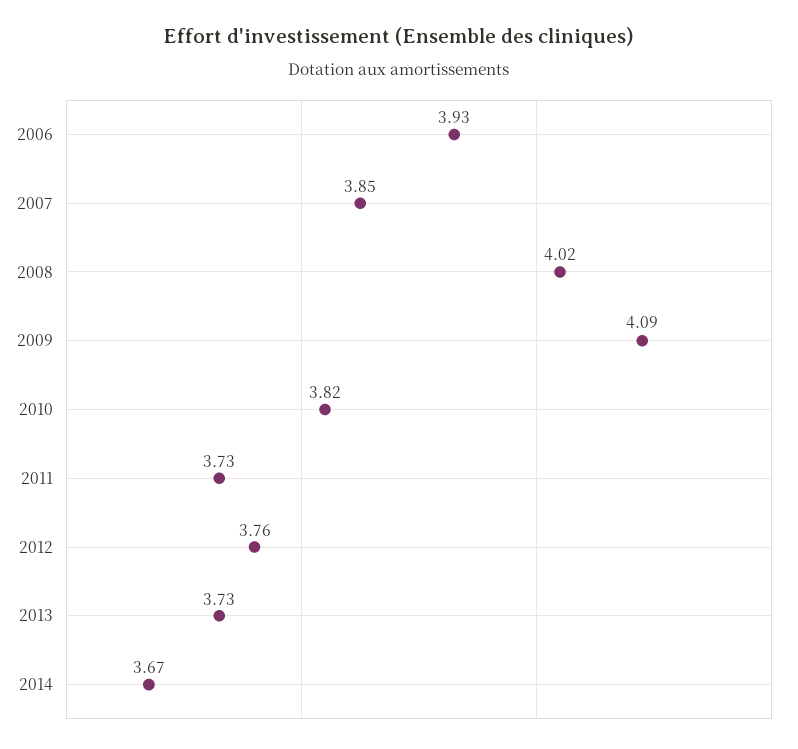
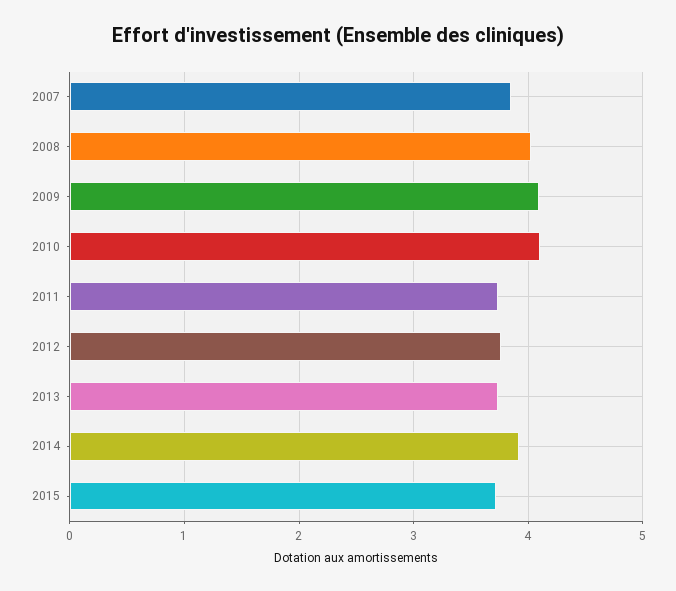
2006: 3.93 -> none
2010: 3.82 -> 4.1
2014: 3.67 -> 3.9
2015: none -> 3.7

